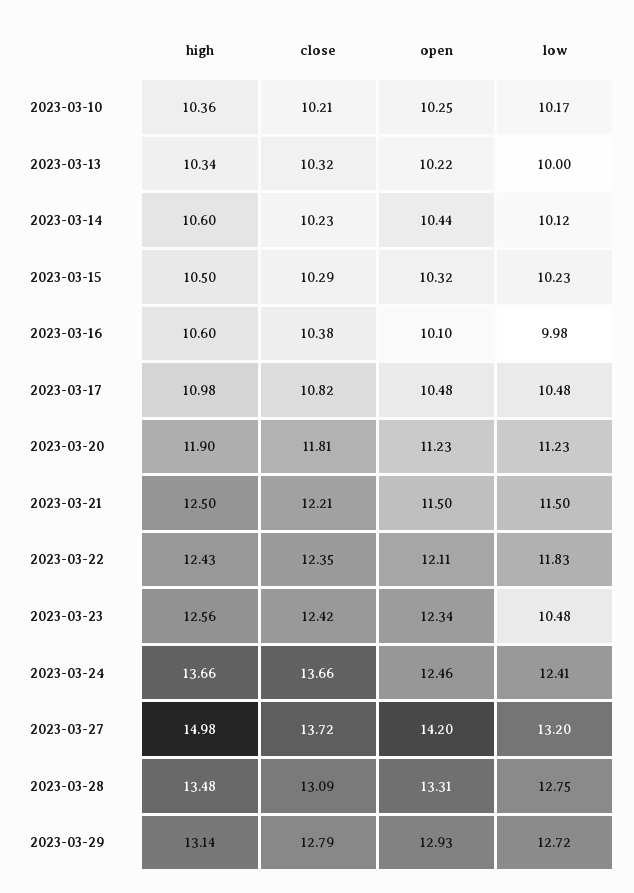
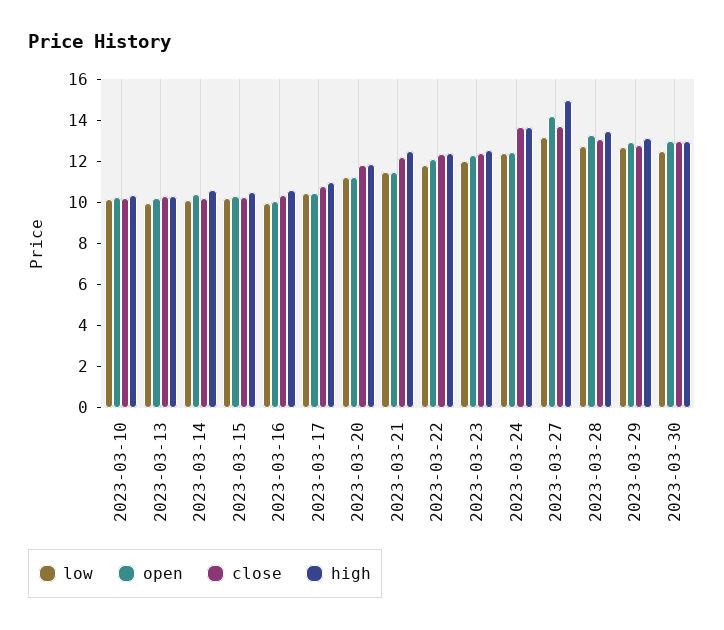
low, 2023-03-23: 10.48 -> 12
low, 2023-03-30: none -> 12.5
open, 2023-03-30: none -> 13
close, 2023-03-30: none -> 13
high, 2023-03-30: none -> 13

